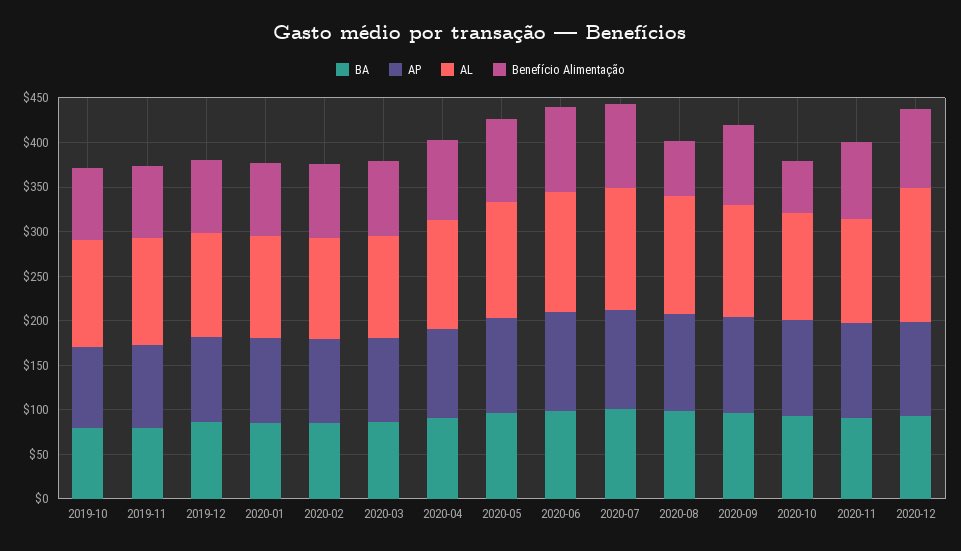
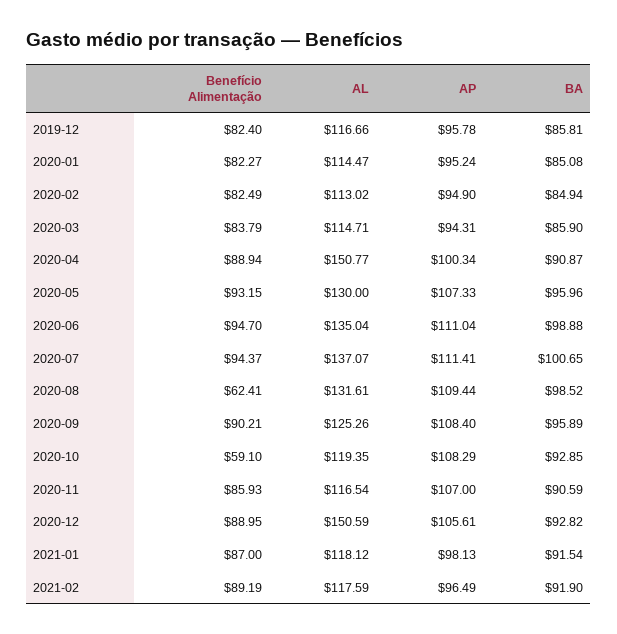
BA, 2019-10: 80 -> none
AP, 2019-10: 90 -> none
AL, 2019-10: 120 -> none
Benefício Alimentação, 2019-10: 80 -> none
BA, 2019-11: 80 -> none
AP, 2019-11: 90 -> none
AL, 2019-11: 120 -> none
Benefício Alimentação, 2019-11: 80 -> none
AL, 2020-04: 120 -> 150.77
Benefício Alimentação, 2021-01: none -> 87
AL, 2021-01: none -> 118.12
AP, 2021-01: none -> 98.13
BA, 2021-01: none -> 91.54
Benefício Alimentação, 2021-02: none -> 89.19
AL, 2021-02: none -> 117.59
AP, 2021-02: none -> 96.49
BA, 2021-02: none -> 91.9

